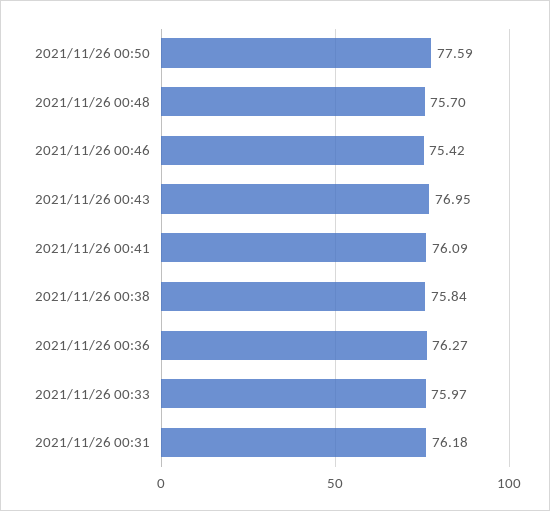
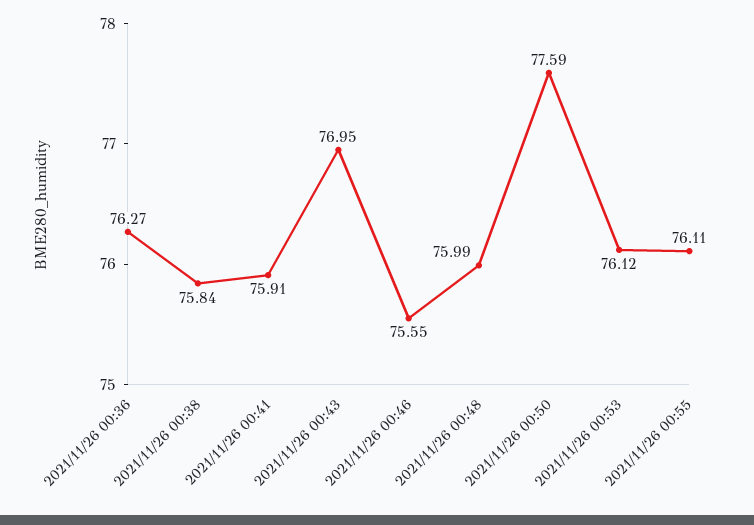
2021/11/26 00:48: 75.7 -> 75.99
2021/11/26 00:46: 75.42 -> 75.55
2021/11/26 00:41: 76.09 -> 75.91
2021/11/26 00:33: 75.97 -> none
2021/11/26 00:31: 76.18 -> none
2021/11/26 00:53: none -> 76.12
2021/11/26 00:55: none -> 76.11

